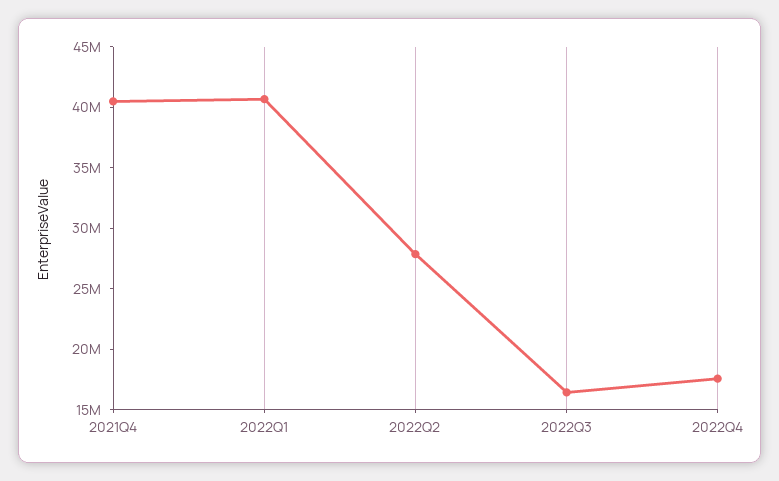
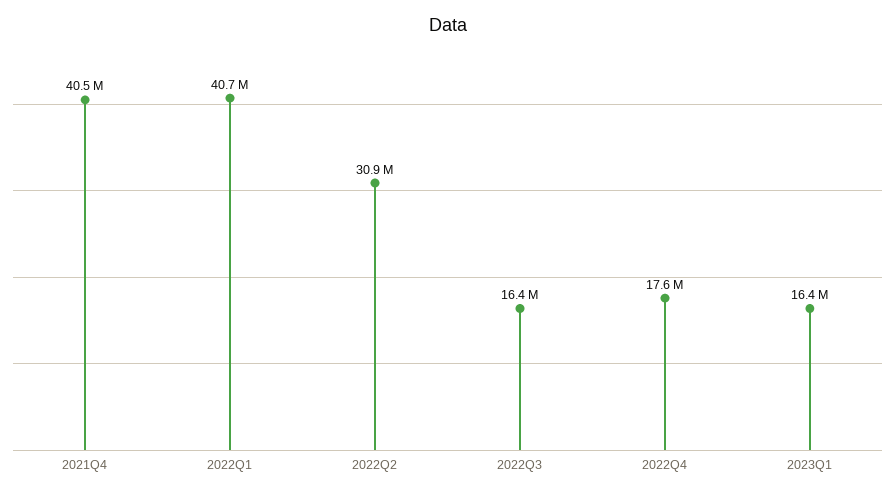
2022Q2: 28000000 -> 30900000
2023Q1: none -> 16400000

